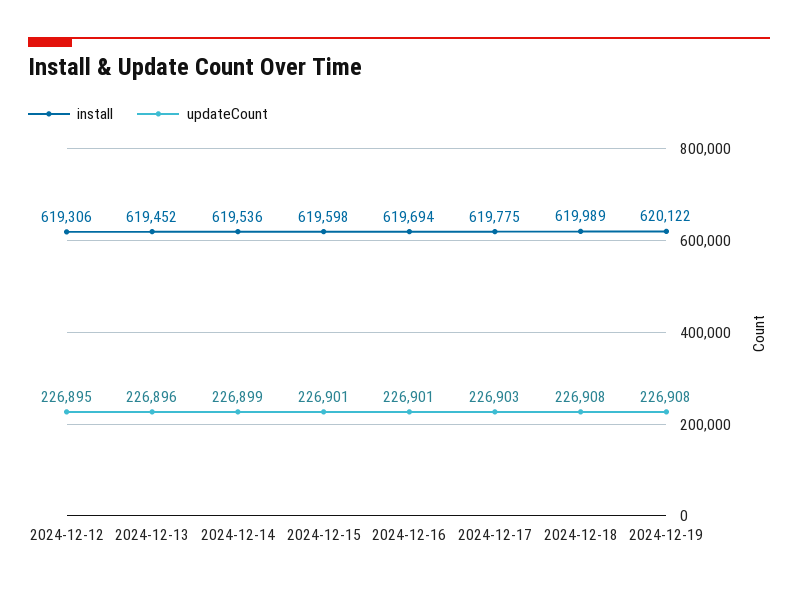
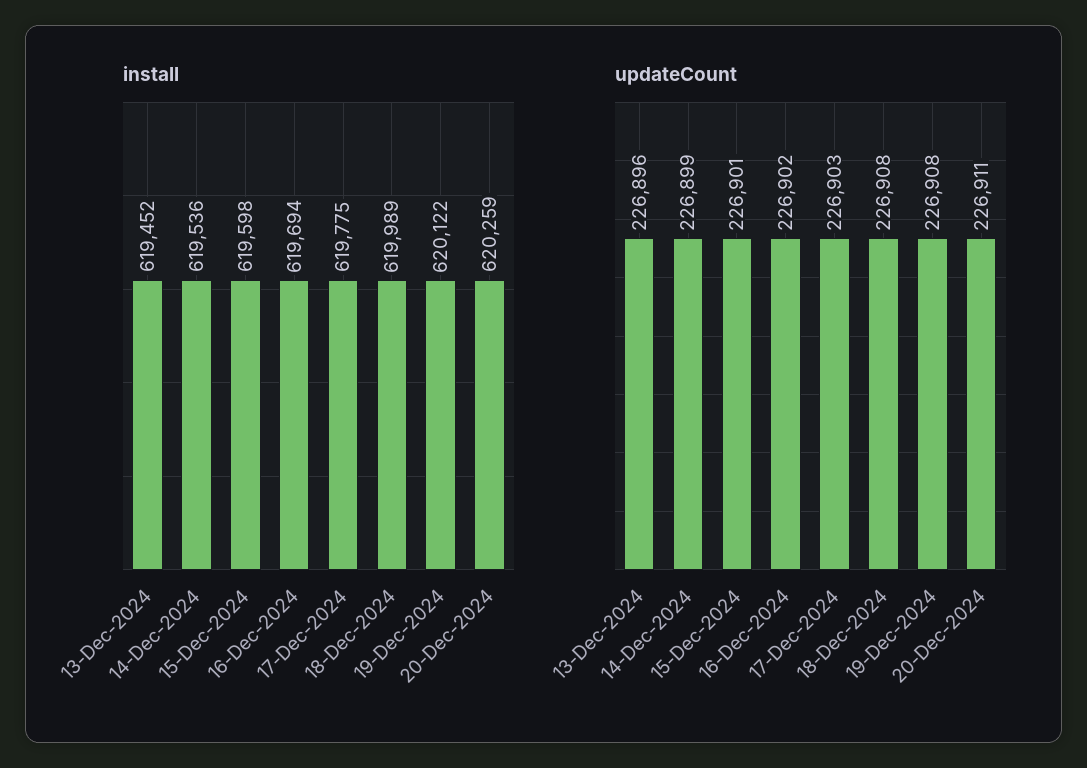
install, 2024-12-12: 619306 -> none
updateCount, 2024-12-12: 226895 -> none
updateCount, 2024-12-16: 226901 -> 226902
install, 20-Dec-2024: none -> 620259
updateCount, 20-Dec-2024: none -> 226911

